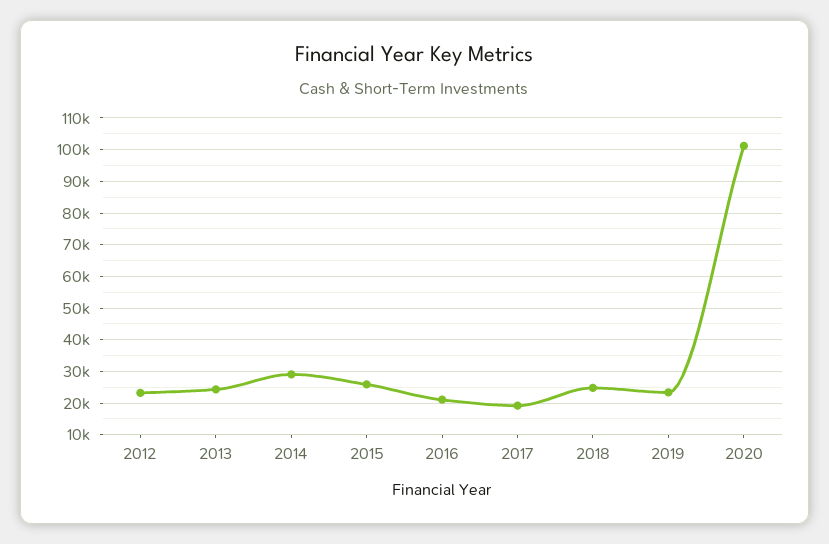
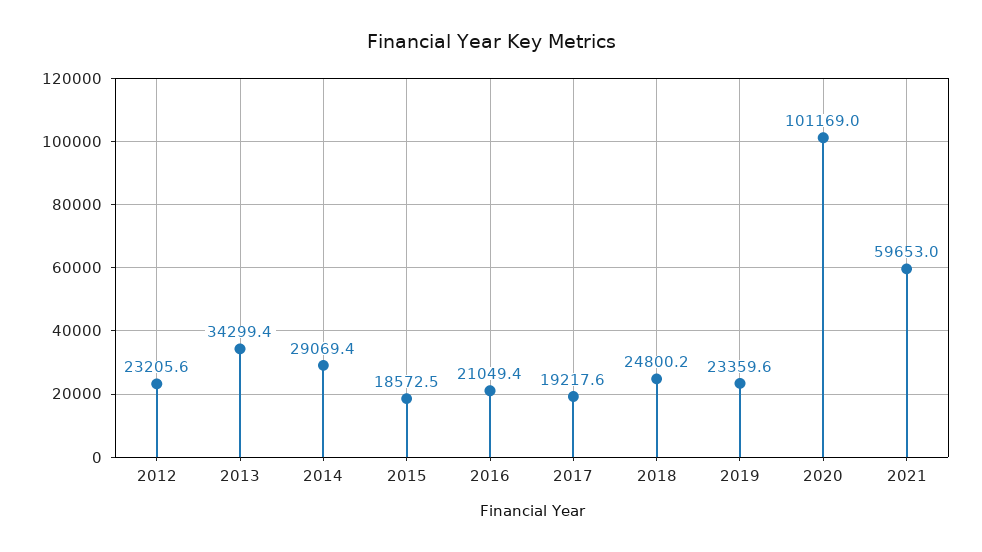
2013: 24000 -> 34299.4
2015: 26000 -> 18572.5
2021: none -> 59653

